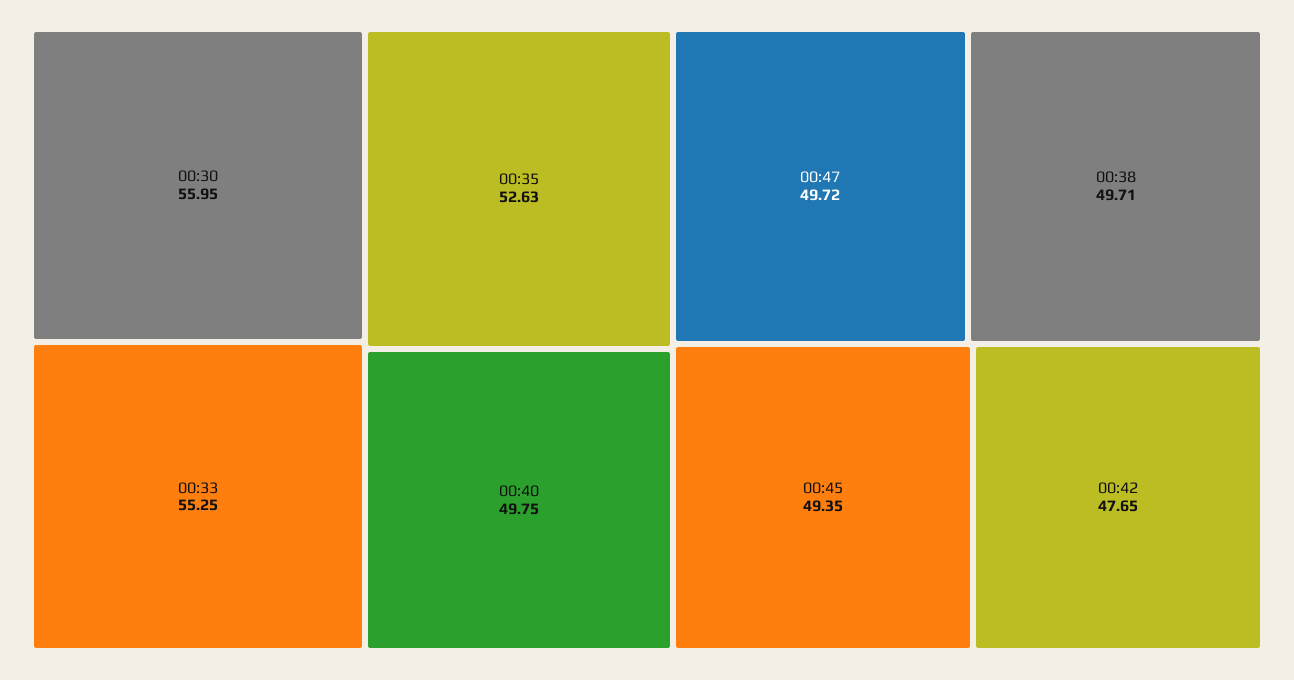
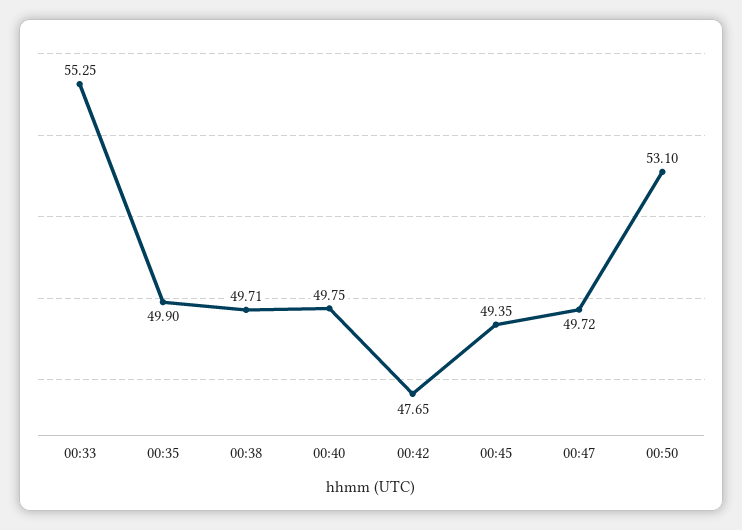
00:30: 55.95 -> none
00:35: 52.63 -> 49.9
00:50: none -> 53.1

